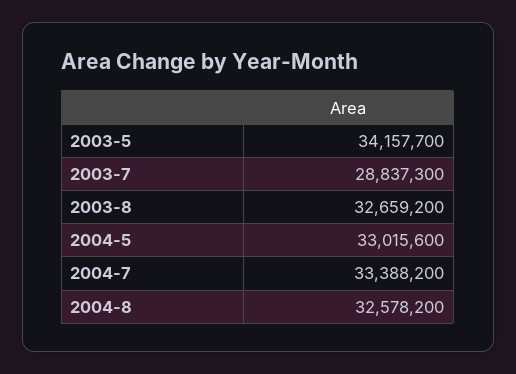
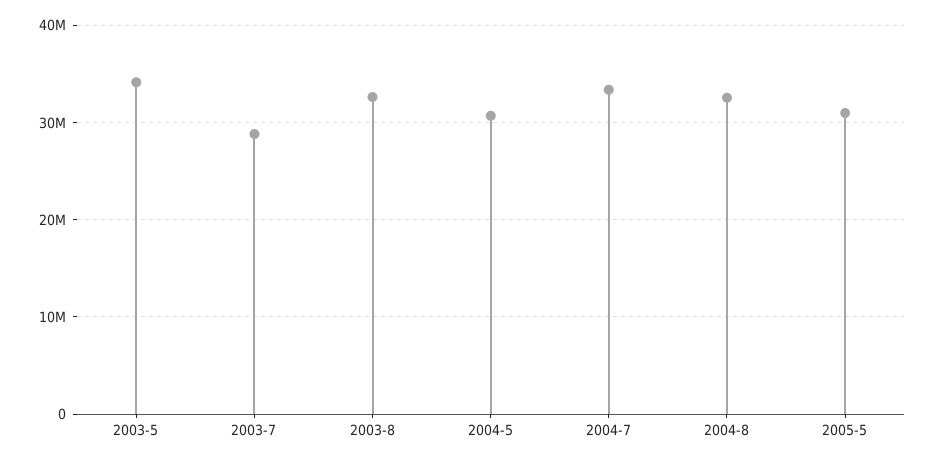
2004-5: 33015600 -> 31000000
2005-5: none -> 31000000

